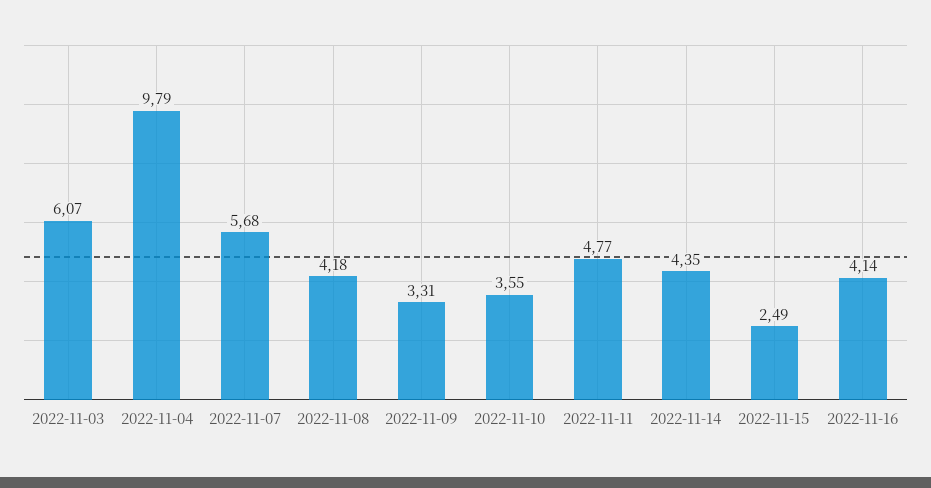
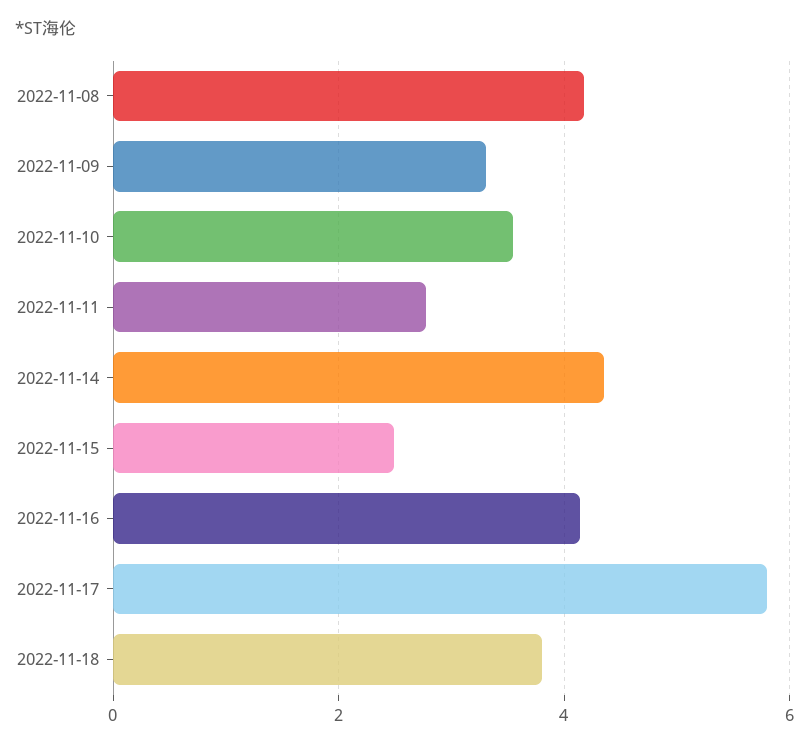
2022-11-03: 6.07 -> none
2022-11-04: 9.79 -> none
2022-11-07: 5.68 -> none
2022-11-11: 4.77 -> 2.8
2022-11-17: none -> 5.8
2022-11-18: none -> 3.8

